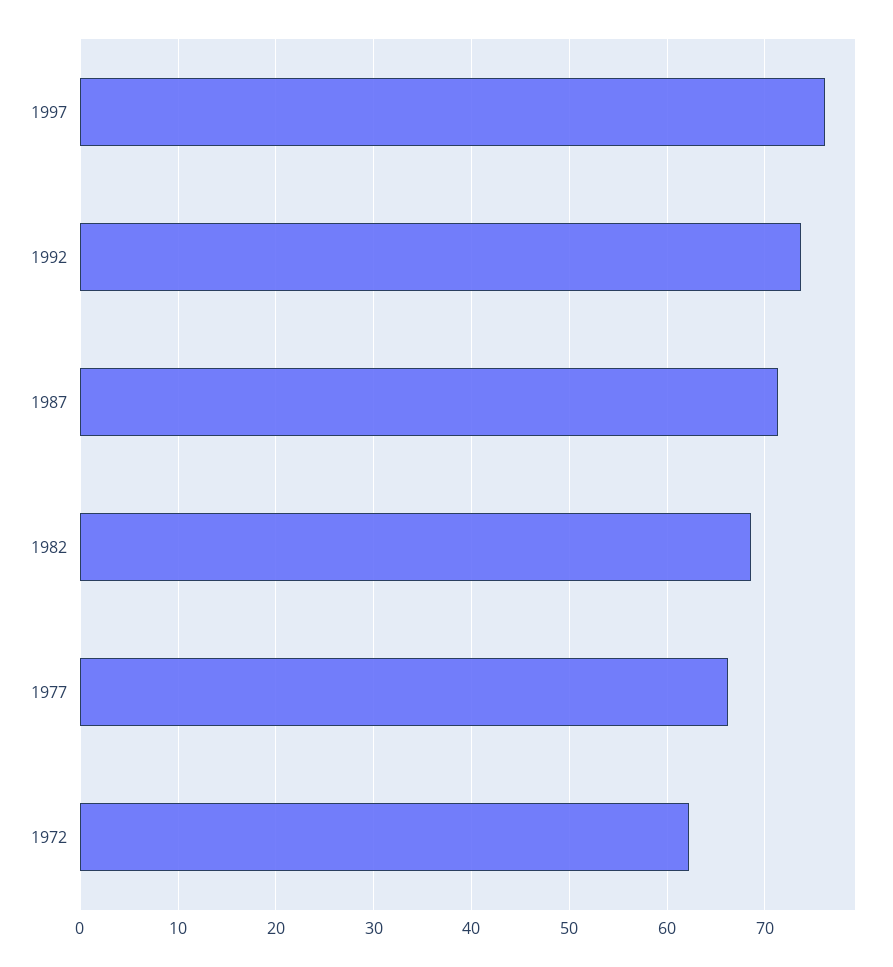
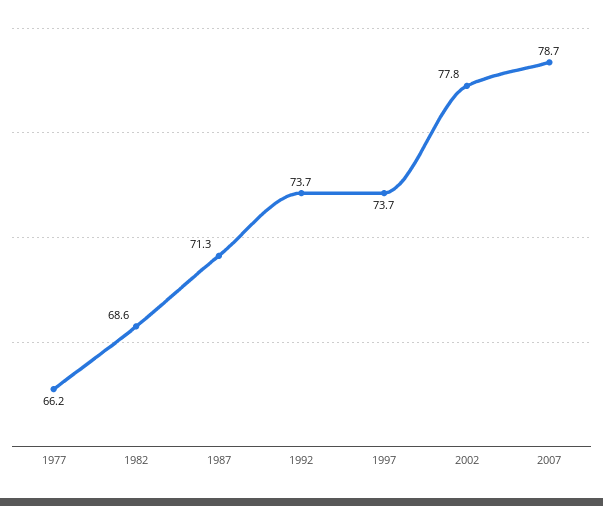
1997: 76 -> 73.7
1972: 62 -> none
2002: none -> 77.8
2007: none -> 78.7

